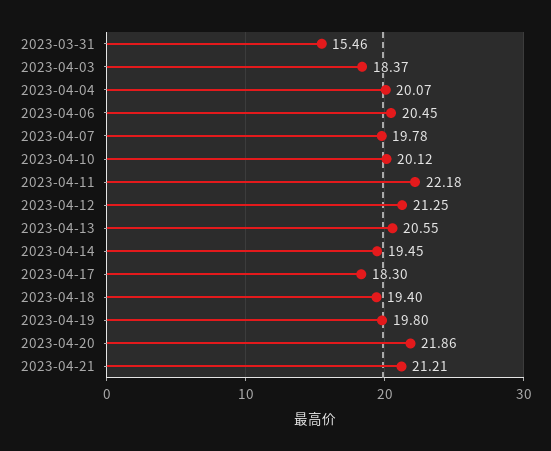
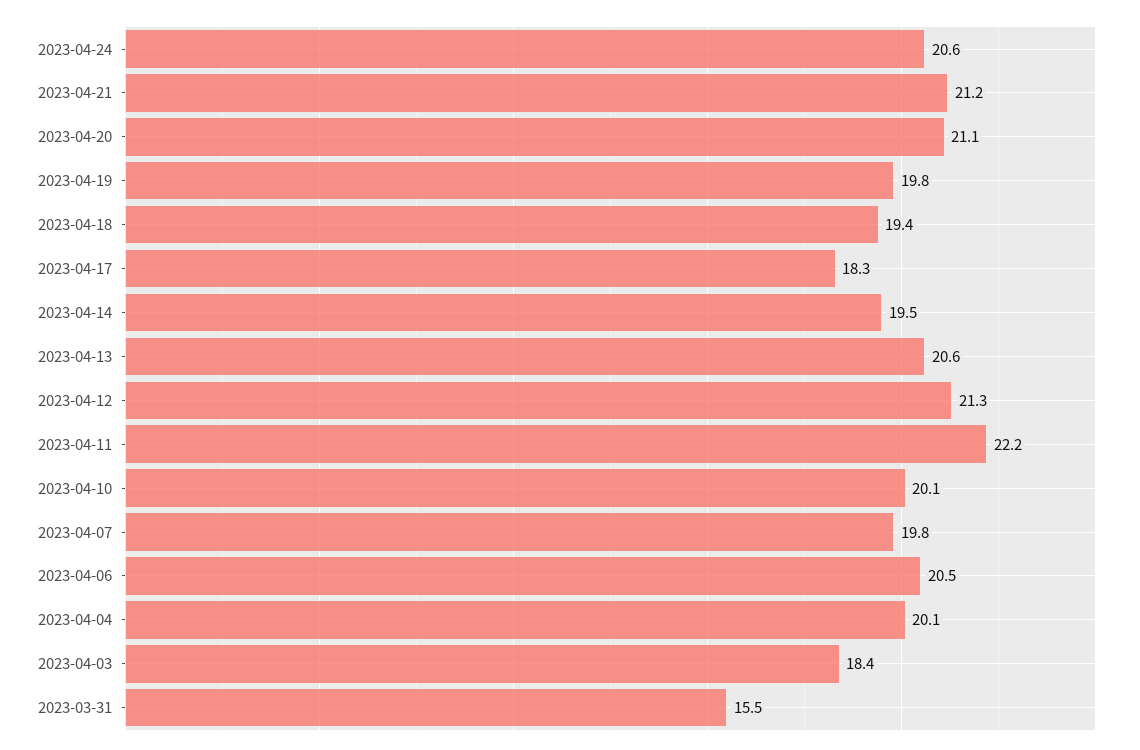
2023-04-20: 21.86 -> 21.1
2023-04-24: none -> 20.6

